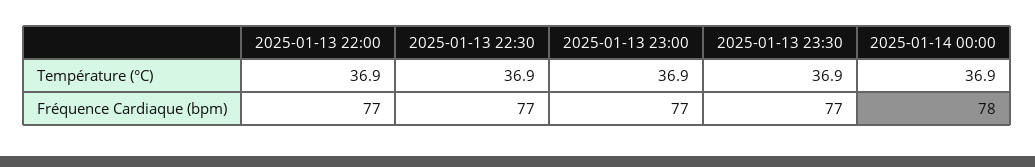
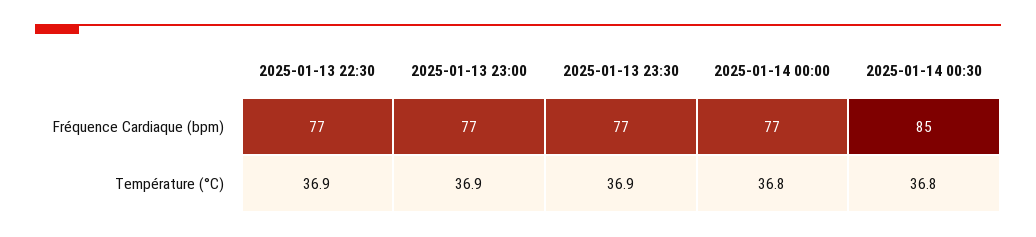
2025-01-13 22:00, Température (°C): 36.9 -> none
2025-01-14 00:00, Température (°C): 36.9 -> 36.8
2025-01-13 22:00, Fréquence Cardiaque (bpm): 77 -> none
2025-01-14 00:00, Fréquence Cardiaque (bpm): 78 -> 77
2025-01-14 00:30, Fréquence Cardiaque (bpm): none -> 85
2025-01-14 00:30, Température (°C): none -> 36.8

